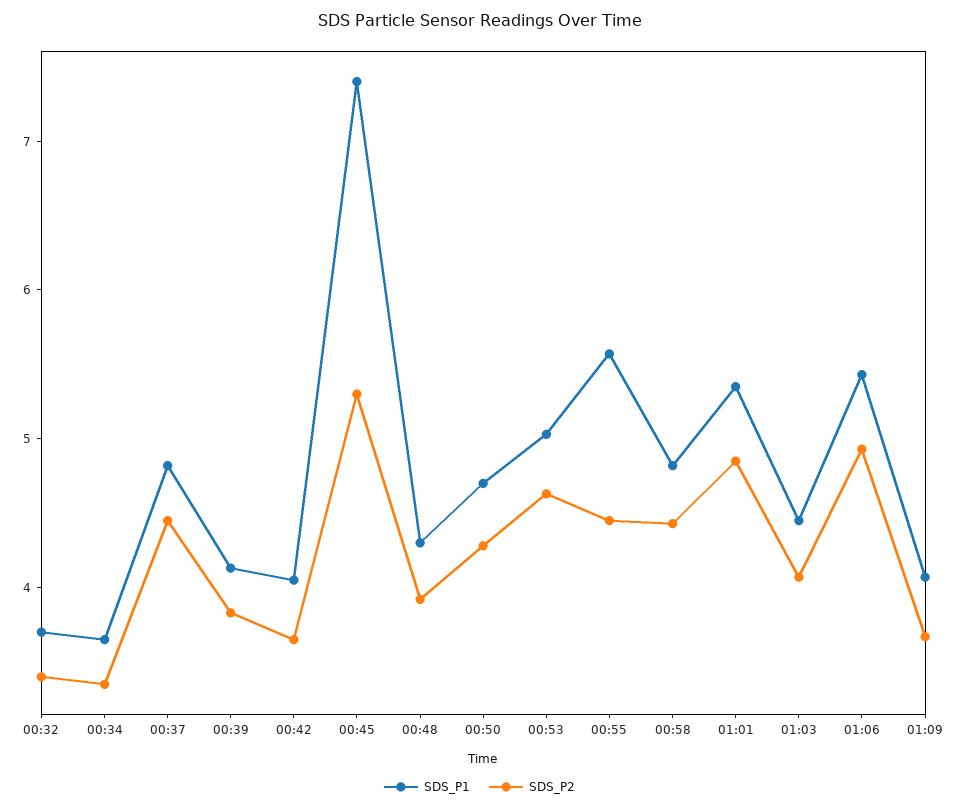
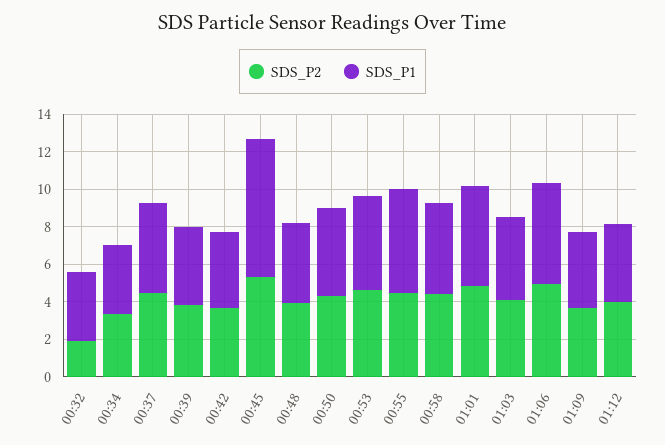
SDS_P2, 00:32: 3.4 -> 2
SDS_P2, 01:12: none -> 4
SDS_P1, 01:12: none -> 4

